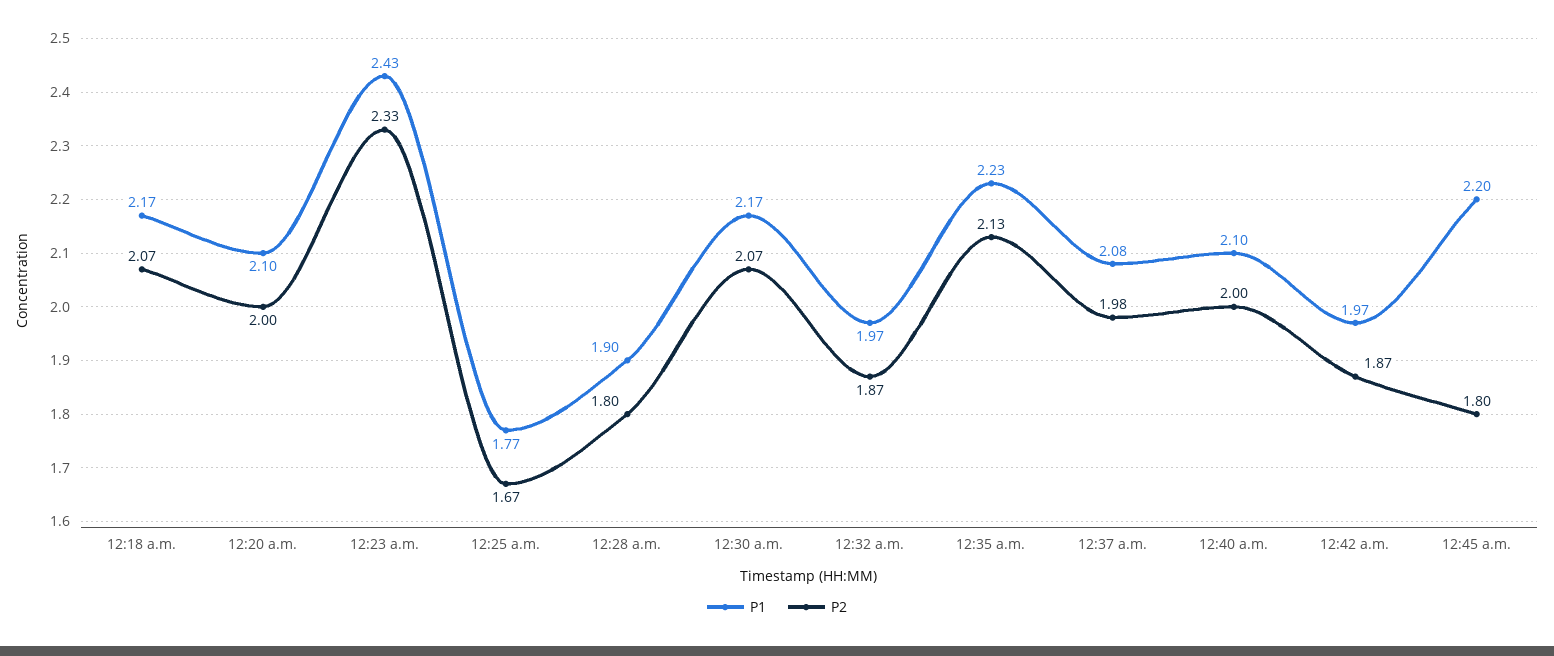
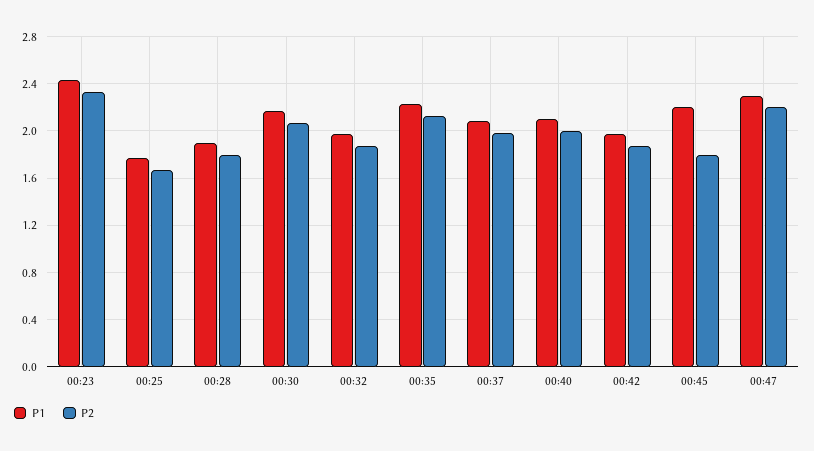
P1, 12:18 a.m.: 2.17 -> none
P2, 12:18 a.m.: 2.07 -> none
P1, 12:20 a.m.: 2.1 -> none
P2, 12:20 a.m.: 2 -> none
P1, 00:47: none -> 2.3
P2, 00:47: none -> 2.2

